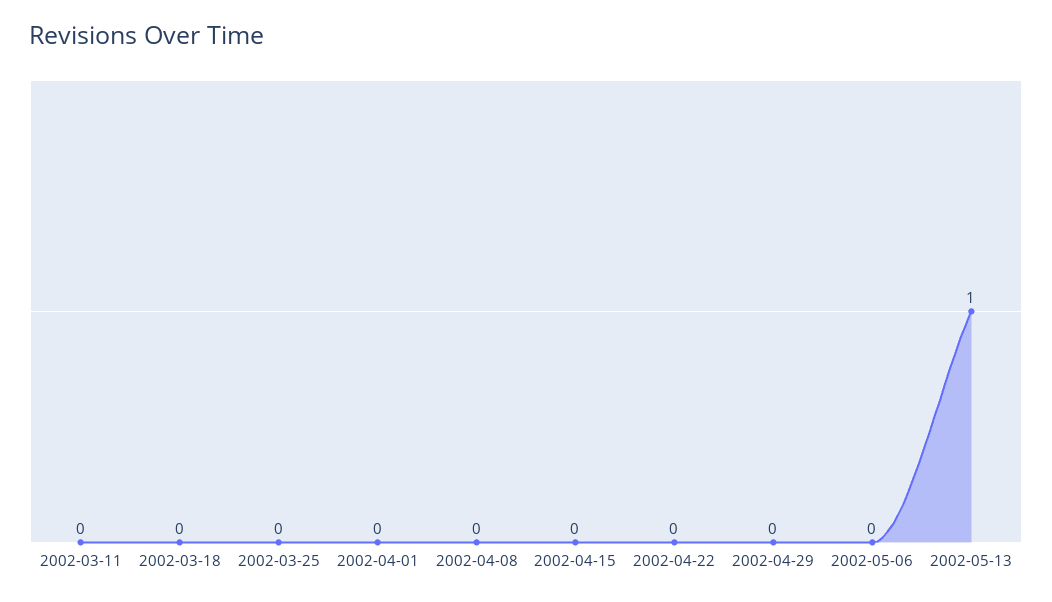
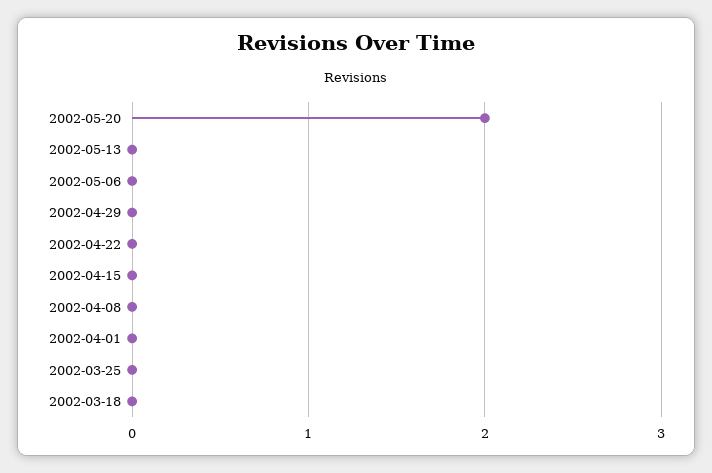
2002-03-11: 0 -> none
2002-05-13: 1 -> 0
2002-05-20: none -> 2

